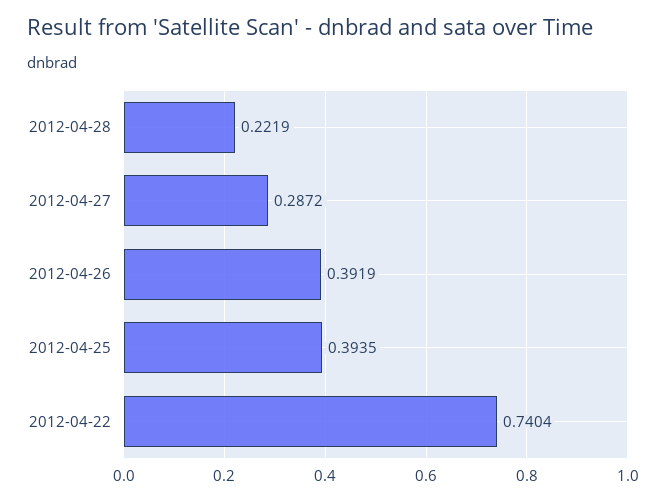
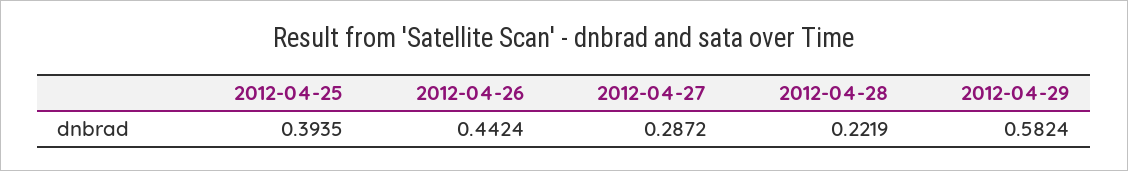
2012-04-26: 0.3919 -> 0.4424
2012-04-22: 0.7404 -> none
2012-04-29: none -> 0.5824

